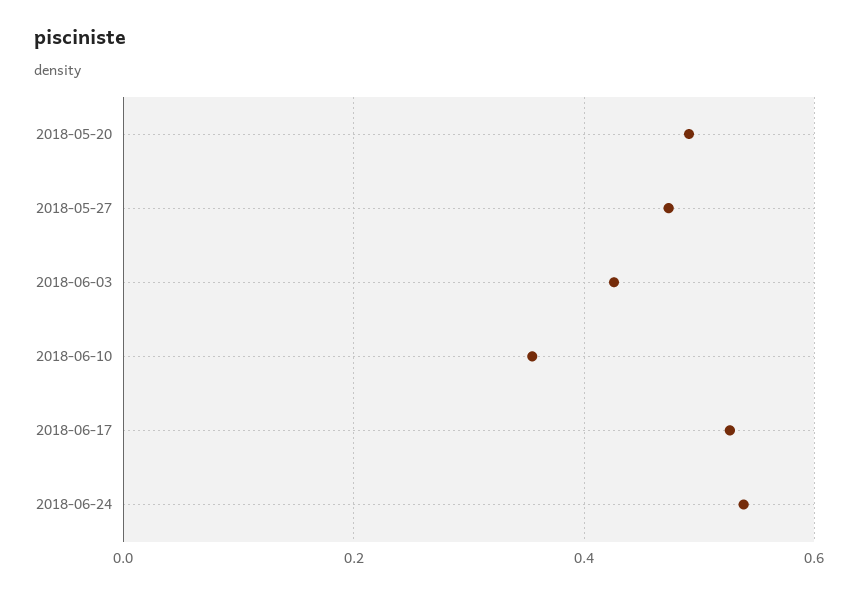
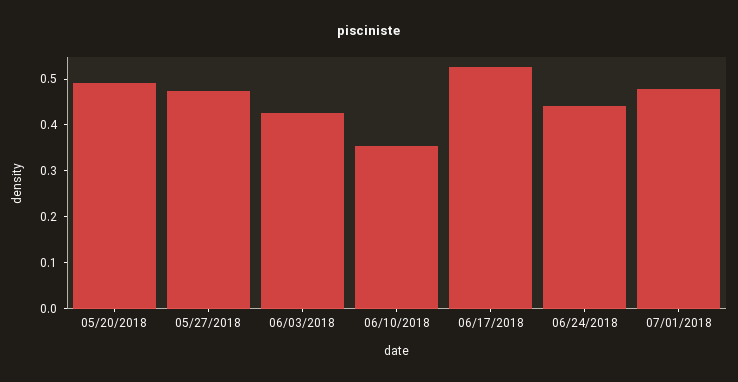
2018-06-24: 0.54 -> 0.44
07/01/2018: none -> 0.48

